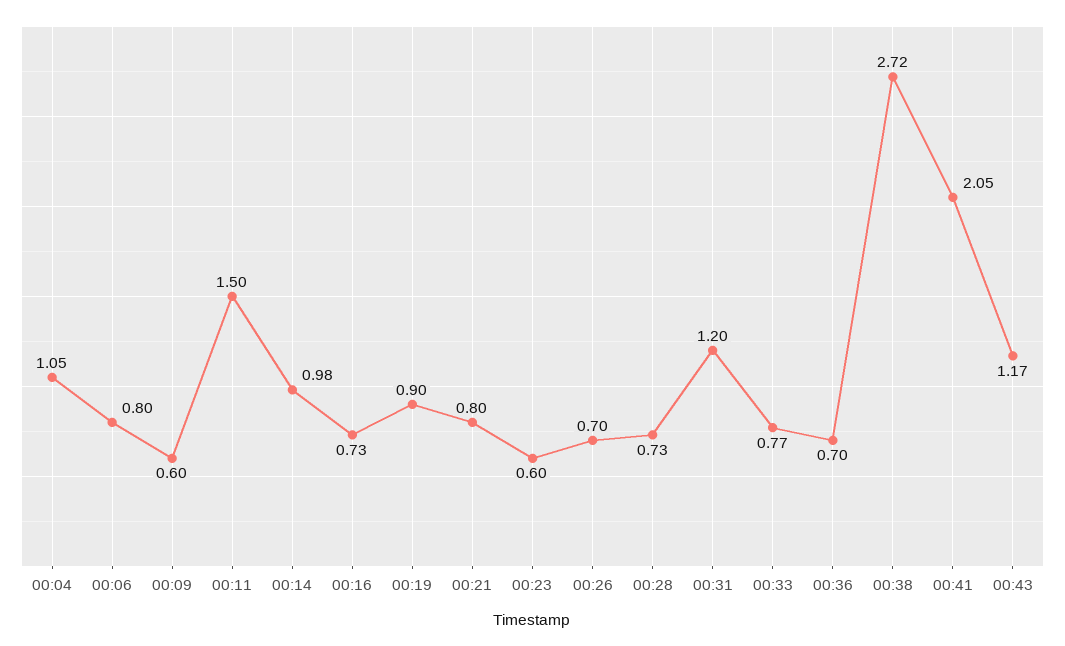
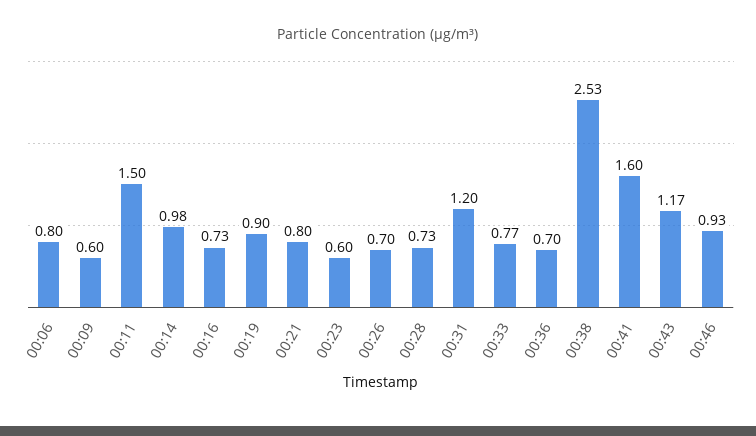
00:04: 1.05 -> none
00:38: 2.72 -> 2.53
00:41: 2.05 -> 1.6
00:46: none -> 0.93

